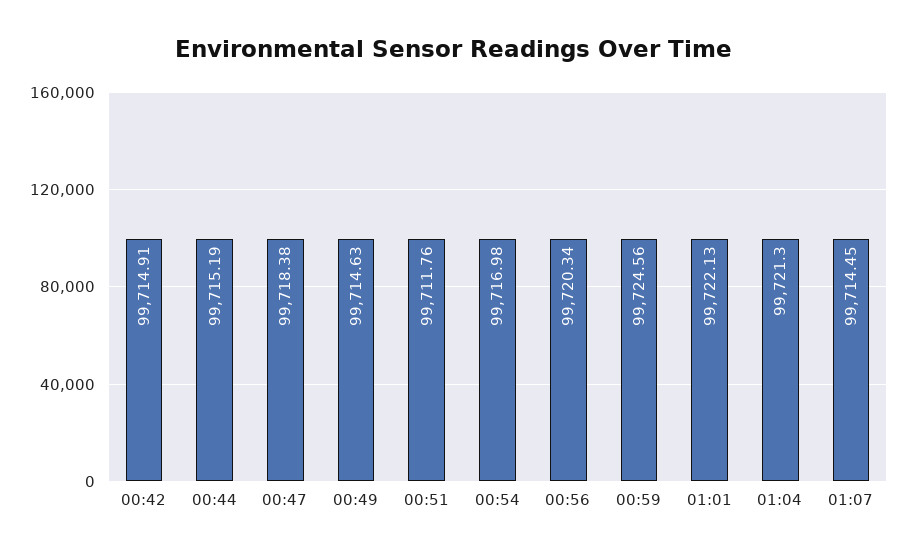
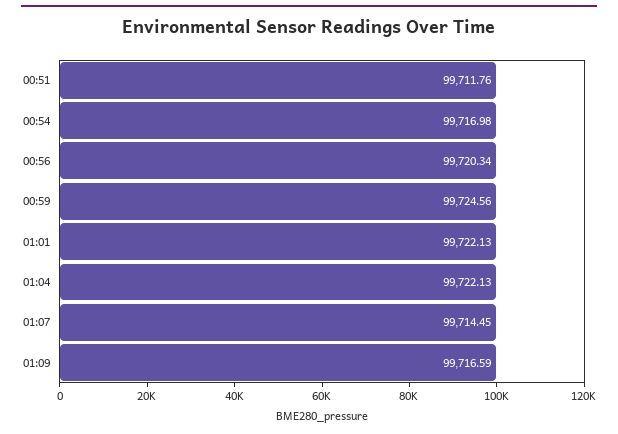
00:42: 99714.91 -> none
00:44: 99715.19 -> none
00:47: 99718.38 -> none
00:49: 99714.63 -> none
01:04: 99721.3 -> 99722.13
01:09: none -> 99716.59

